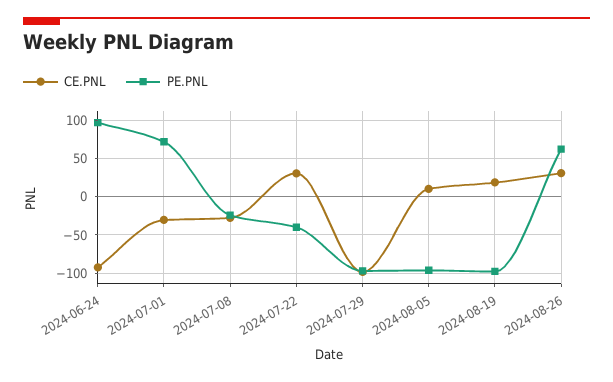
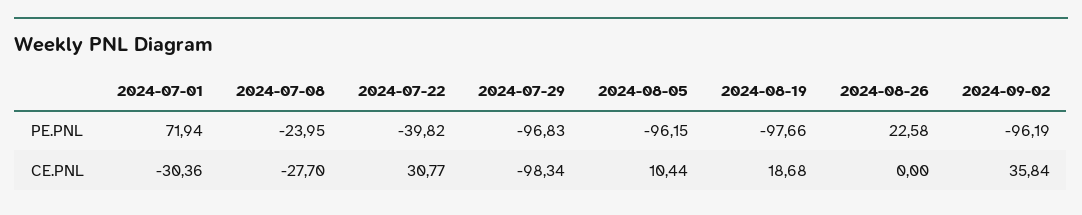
CE.PNL, 2024-06-24: -90 -> none
PE.PNL, 2024-06-24: 100 -> none
CE.PNL, 2024-08-26: 30 -> 0
PE.PNL, 2024-08-26: 60 -> 22.58
PE.PNL, 2024-09-02: none -> -96.19
CE.PNL, 2024-09-02: none -> 35.84

